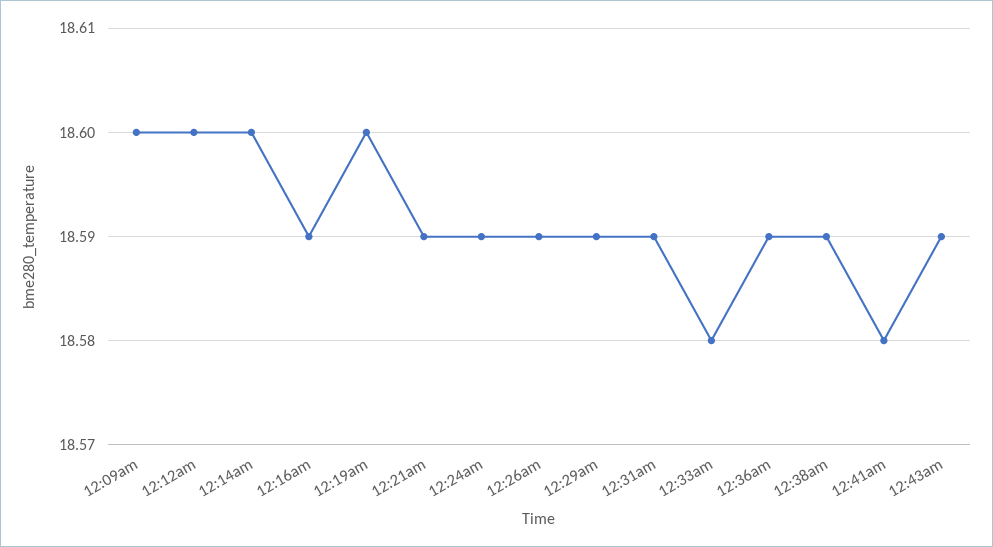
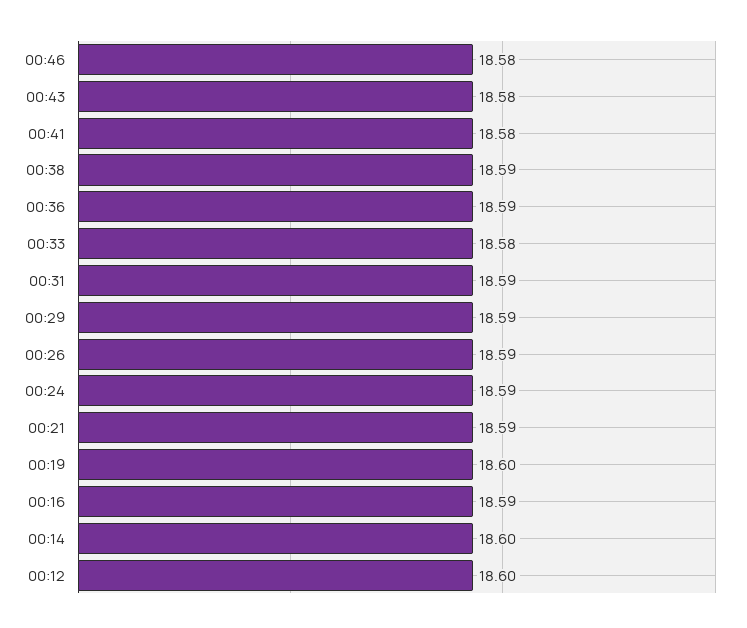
12:09am: 18.6 -> none
12:43am: 18.59 -> 18.58
00:46: none -> 18.58

